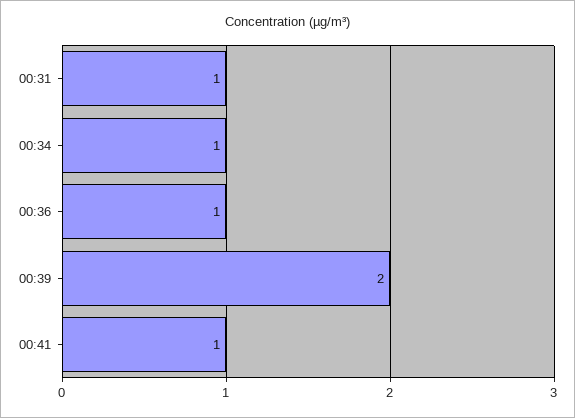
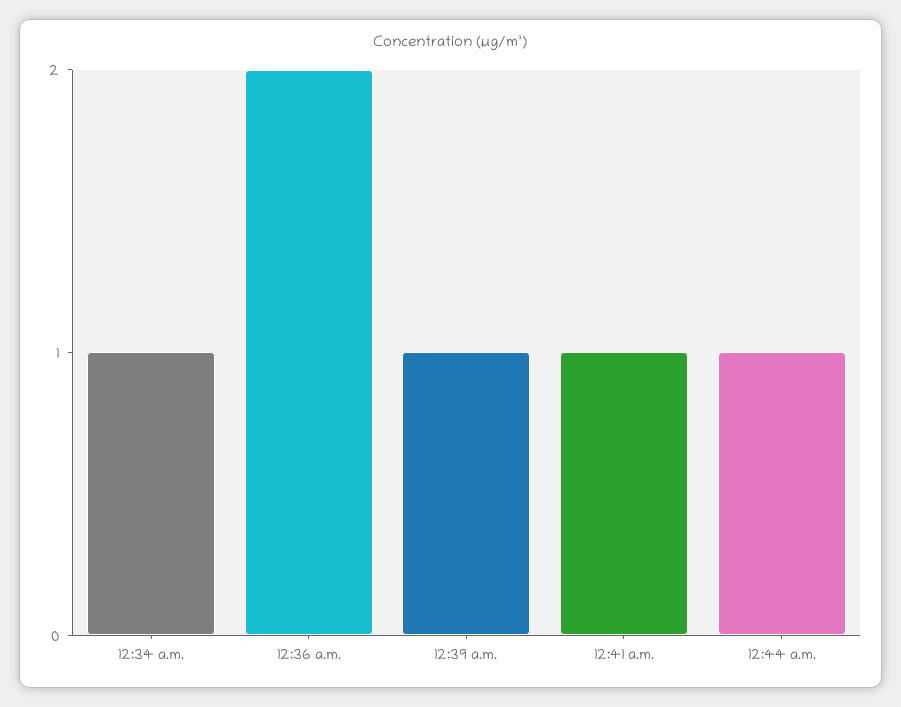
00:31: 1 -> none
00:36: 1 -> 2
00:39: 2 -> 1
12:44 a.m.: none -> 1

